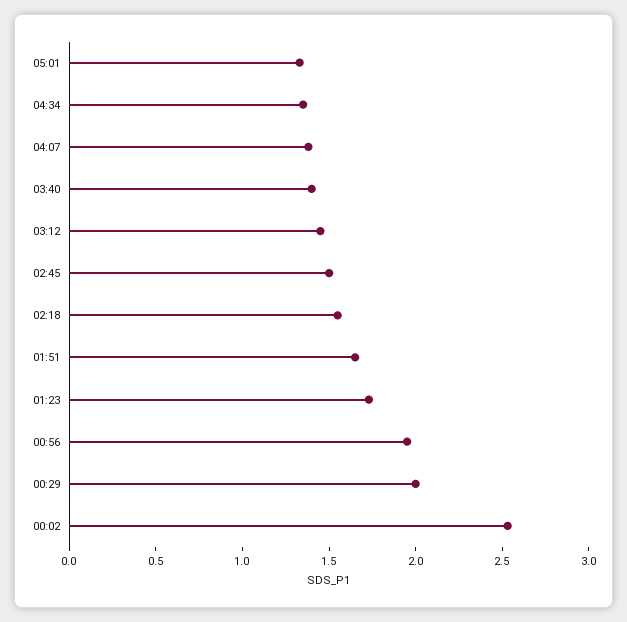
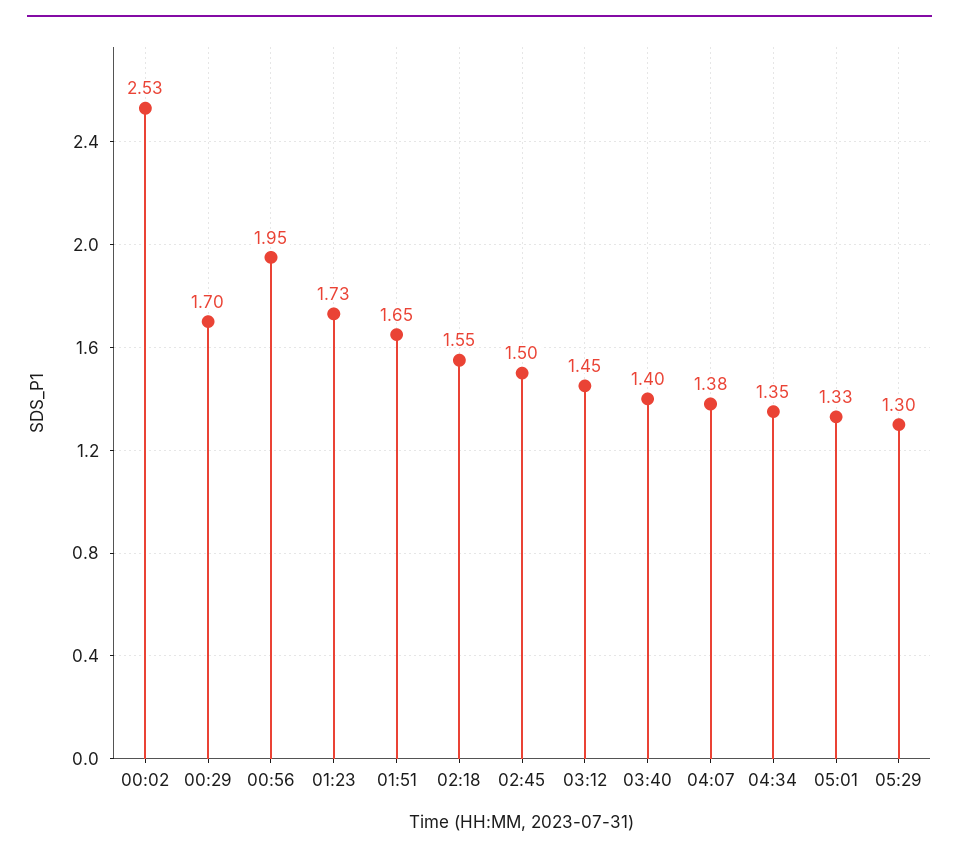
00:29: 2 -> 1.7
05:29: none -> 1.3

